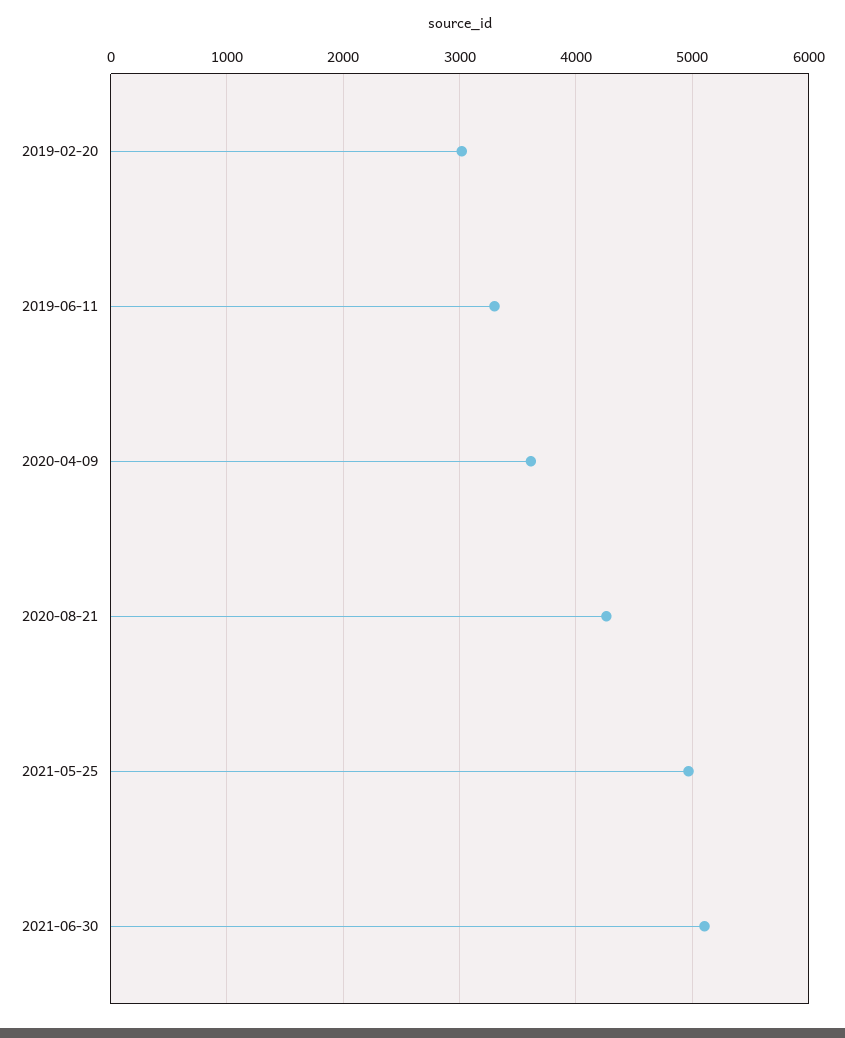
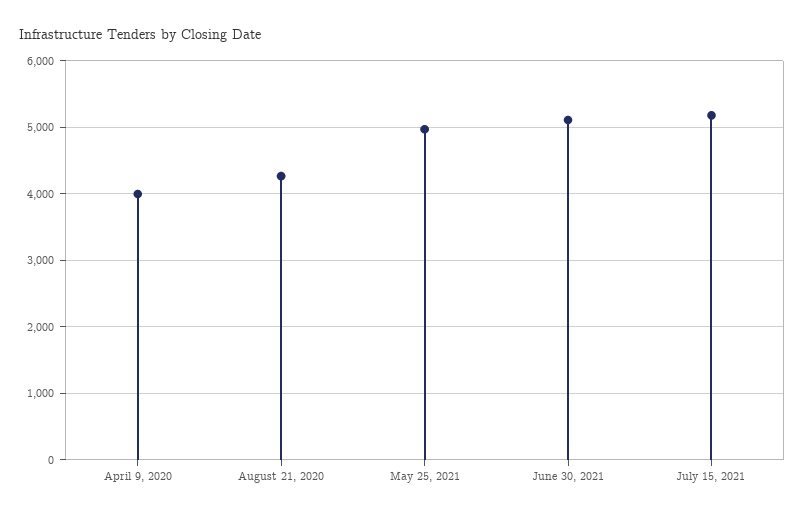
2019-02-20: 3000 -> none
2019-06-11: 3300 -> none
2020-04-09: 3600 -> 4000
July 15, 2021: none -> 5200

